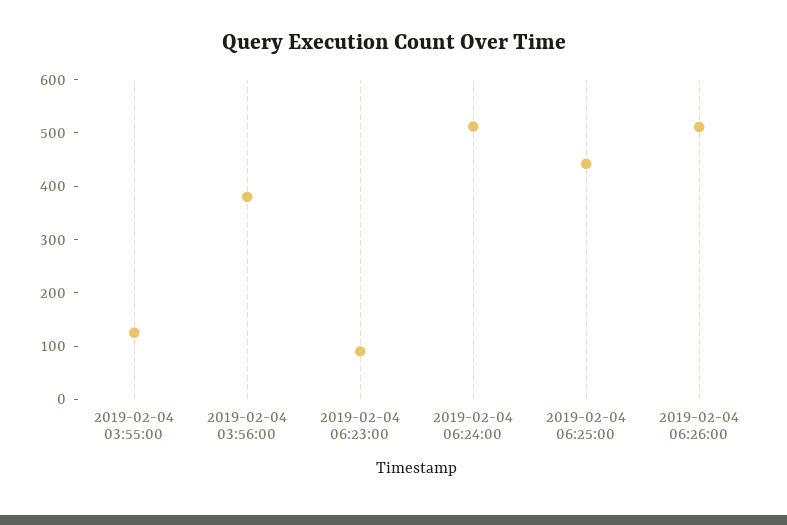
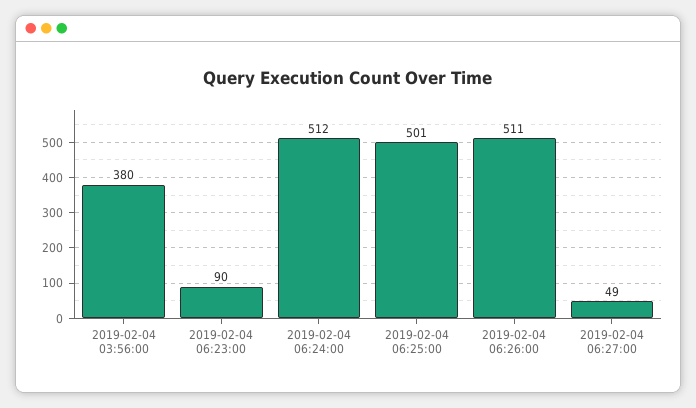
2019-02-04 03:55:00: 120 -> none
2019-02-04 06:25:00: 440 -> 501
2019-02-04 06:27:00: none -> 49

